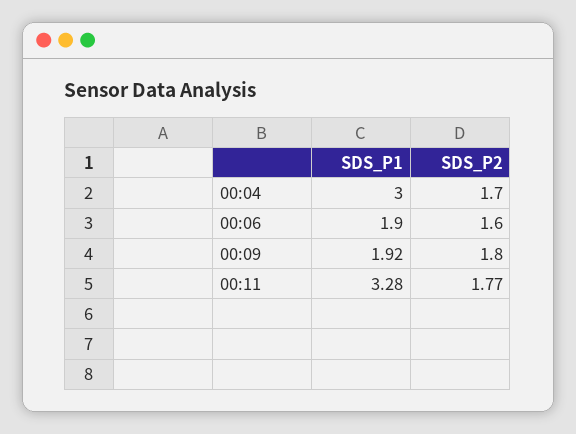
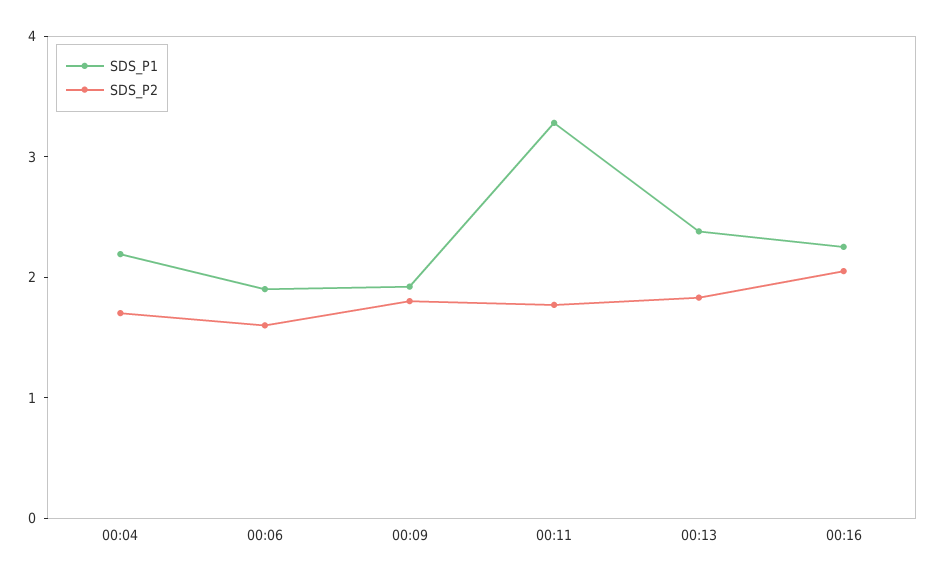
SDS_P1, 00:04: 3 -> 2.2
SDS_P1, 00:13: none -> 2.4
SDS_P2, 00:13: none -> 1.8
SDS_P1, 00:16: none -> 2.2
SDS_P2, 00:16: none -> 2

